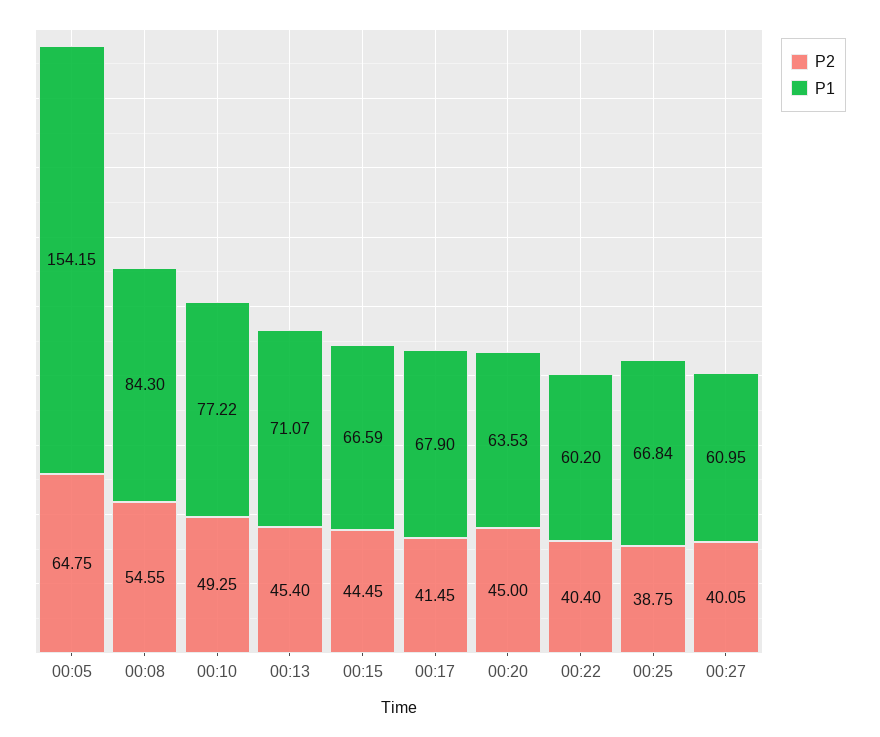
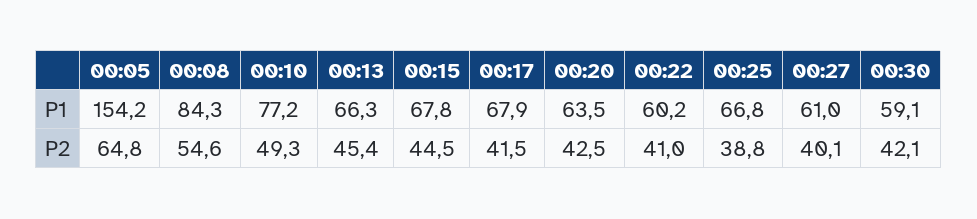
P1, 00:13: 71.07 -> 66.3
P1, 00:15: 66.59 -> 67.8
P2, 00:20: 45 -> 42.5
P2, 00:22: 40.4 -> 41
P1, 00:30: none -> 59.1
P2, 00:30: none -> 42.1

